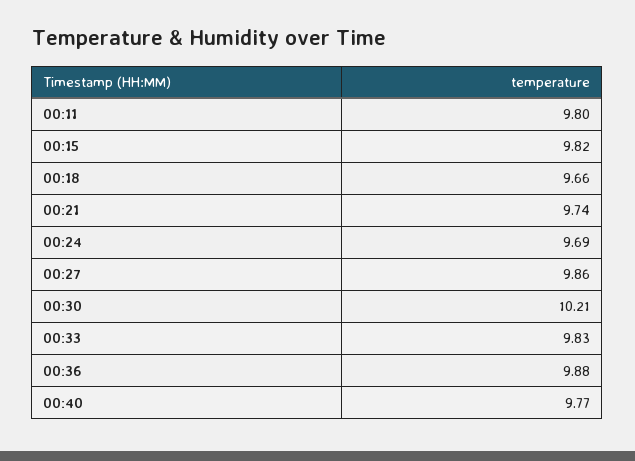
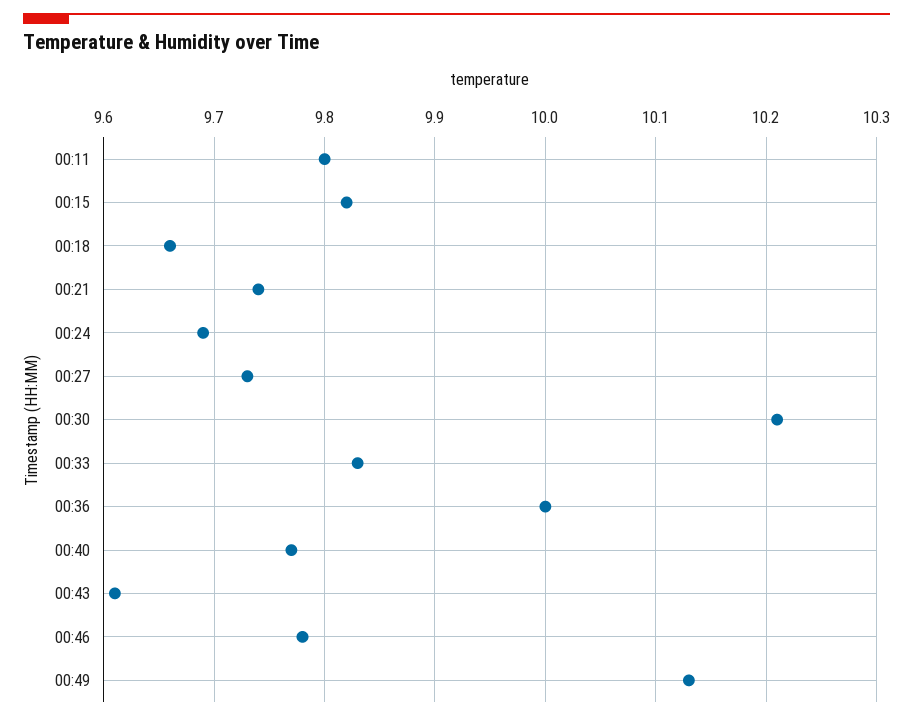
00:27: 9.86 -> 9.73
00:36: 9.88 -> 10
00:43: none -> 9.61
00:46: none -> 9.78
00:49: none -> 10.13

